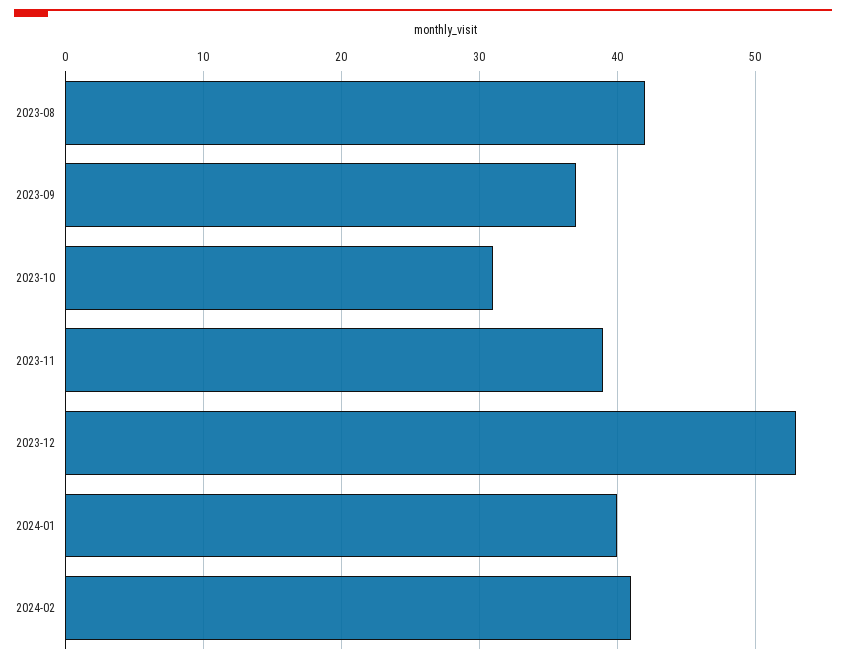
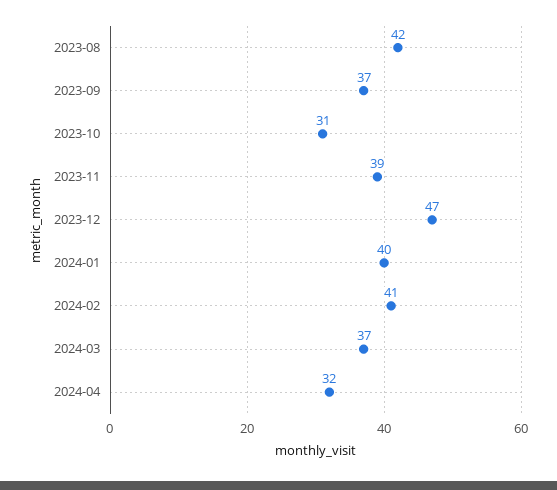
2023-12: 53 -> 47
2024-03: none -> 37
2024-04: none -> 32

